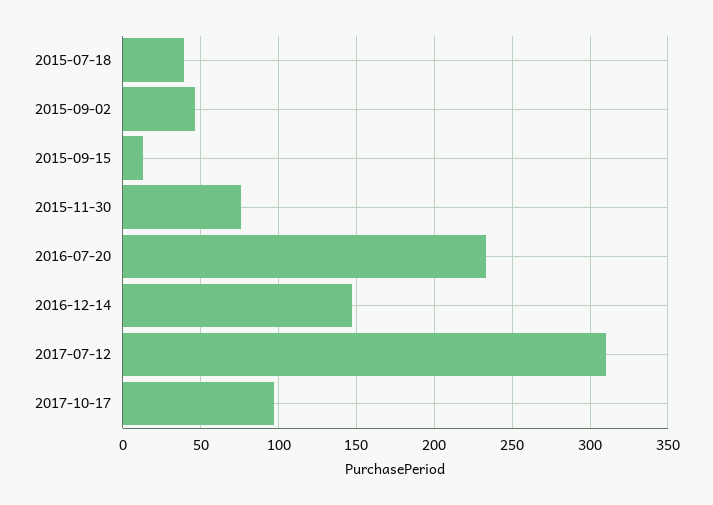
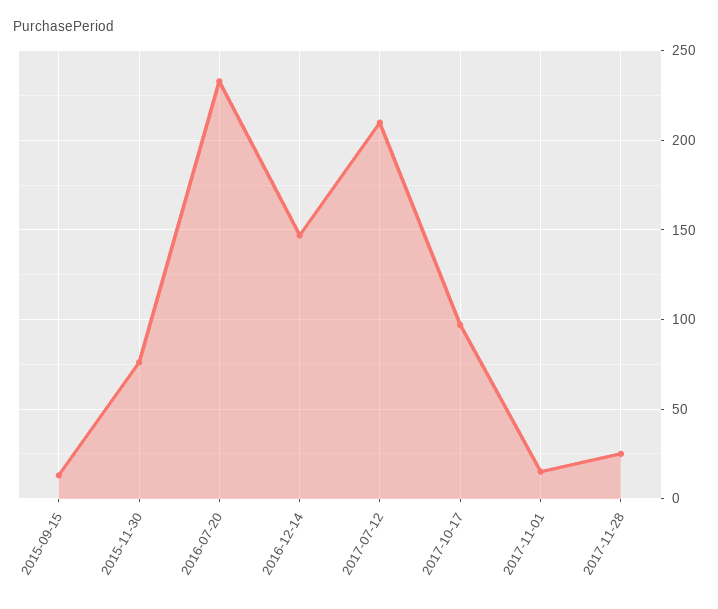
2015-07-18: 40 -> none
2015-09-02: 45 -> none
2017-07-12: 310 -> 210
2017-11-01: none -> 15
2017-11-28: none -> 25

